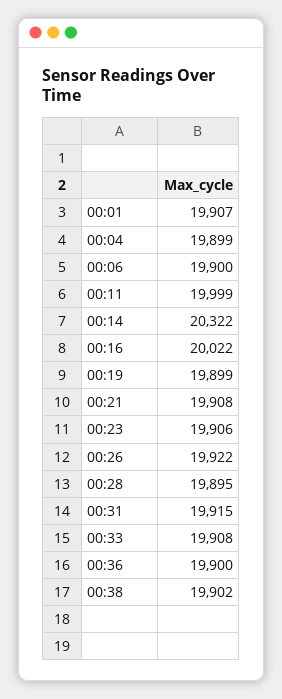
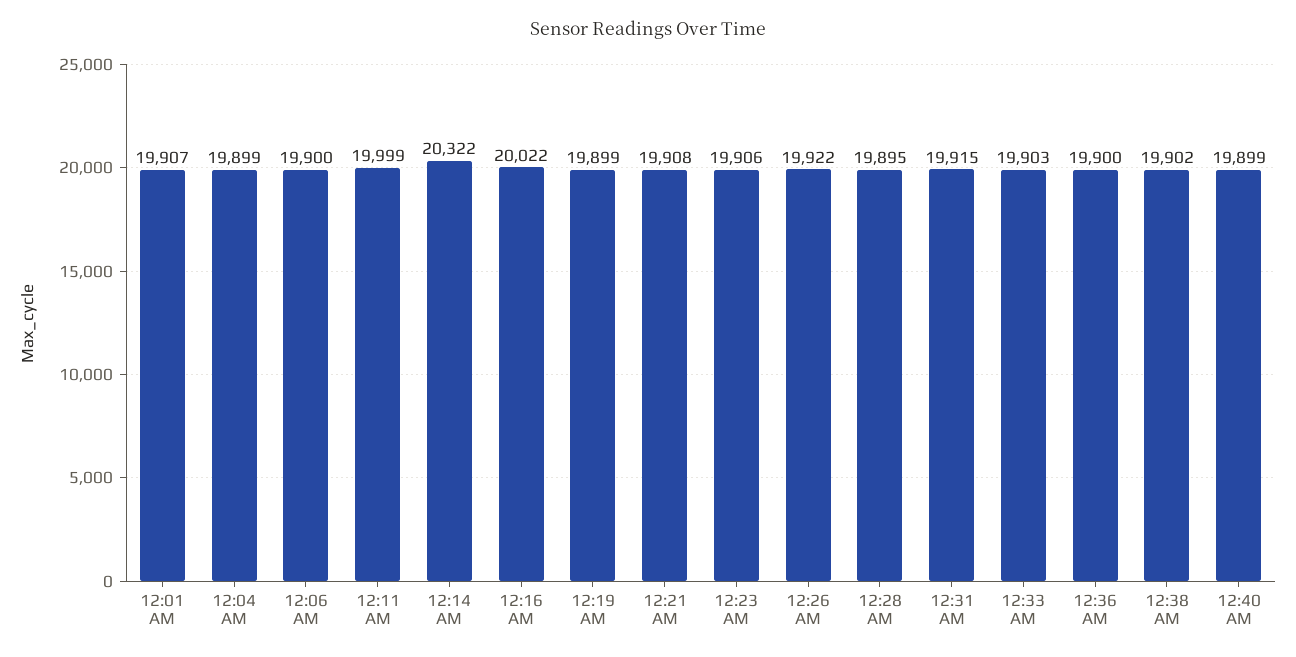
00:33: 19908 -> 19903
12:40 AM: none -> 19899

